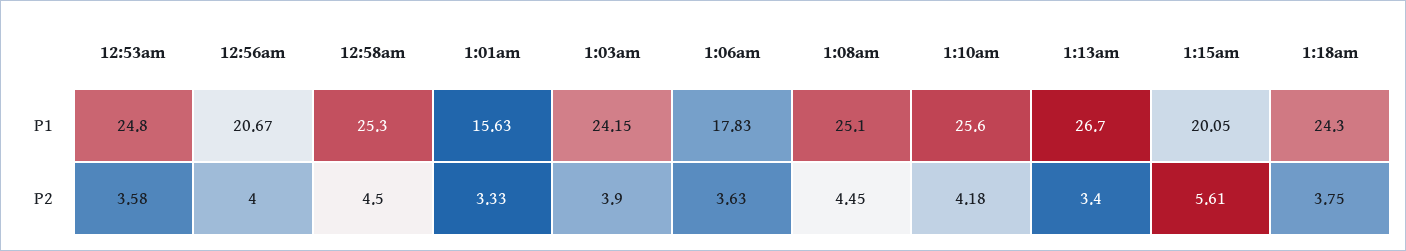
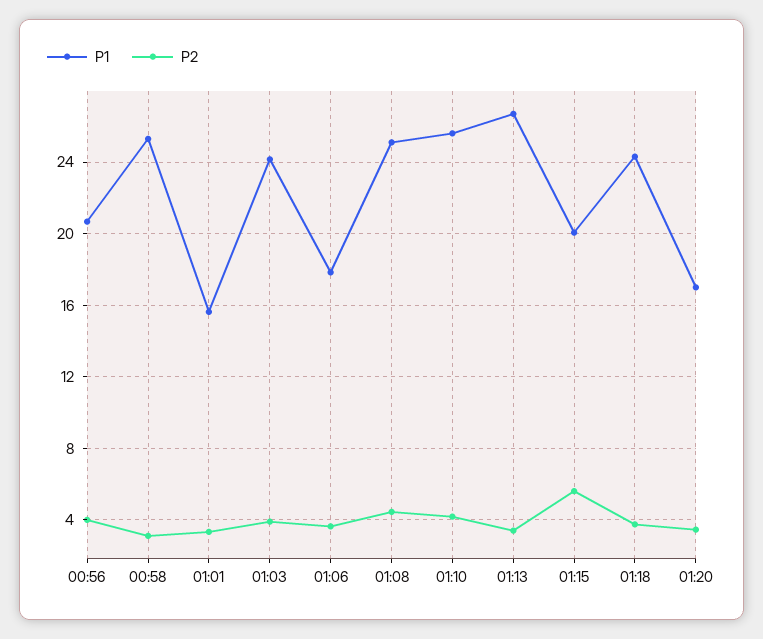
P1, 12:53am: 24.8 -> none
P2, 12:53am: 3.58 -> none
P2, 12:58am: 4.5 -> 3
P1, 01:20: none -> 17
P2, 01:20: none -> 3.5

